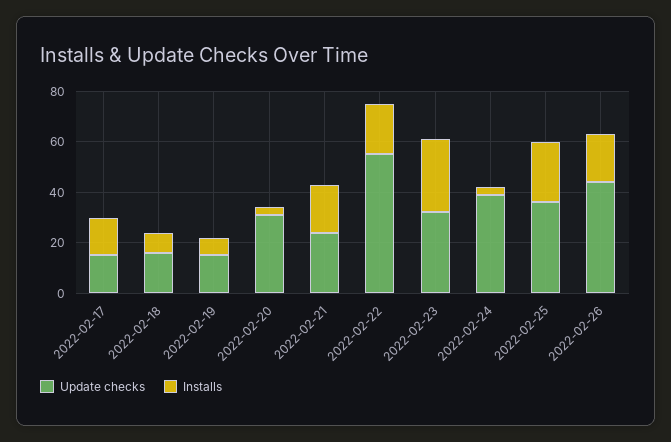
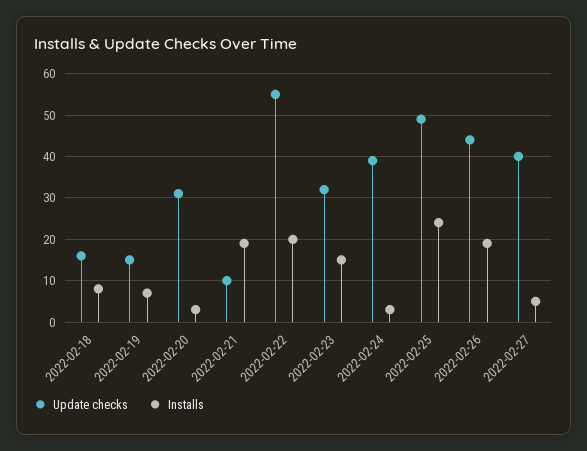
Update checks, 2022-02-17: 15 -> none
Installs, 2022-02-17: 15 -> none
Update checks, 2022-02-21: 25 -> 10
Installs, 2022-02-23: 30 -> 15
Update checks, 2022-02-25: 35 -> 50
Update checks, 2022-02-27: none -> 40
Installs, 2022-02-27: none -> 5

